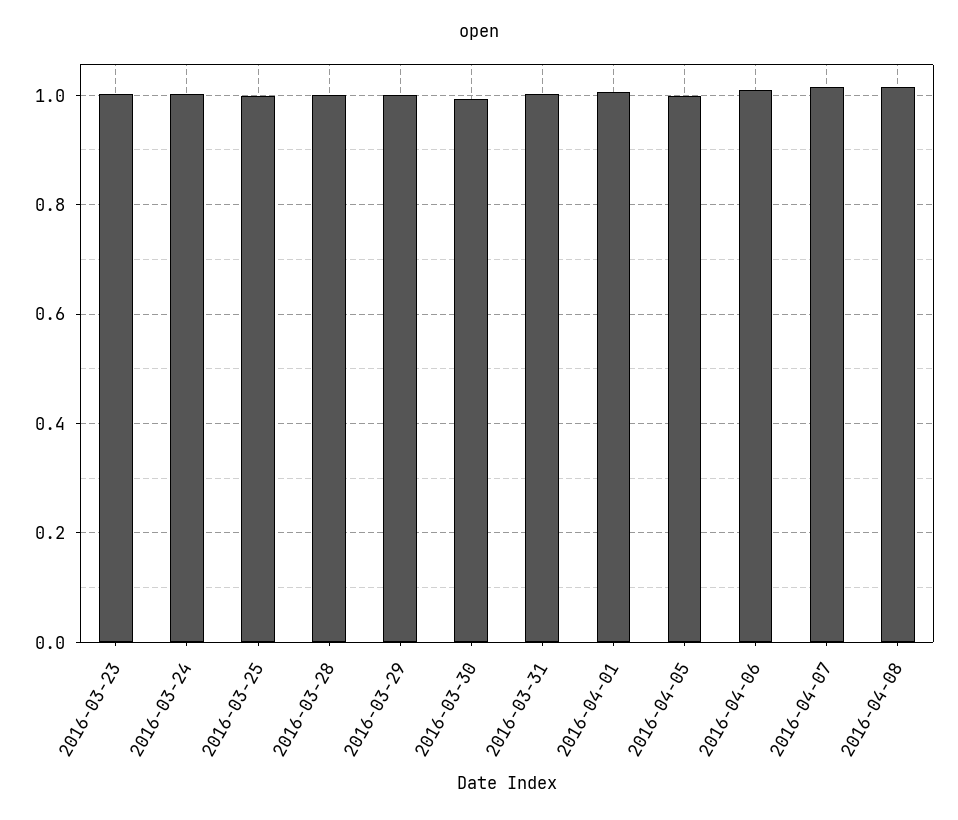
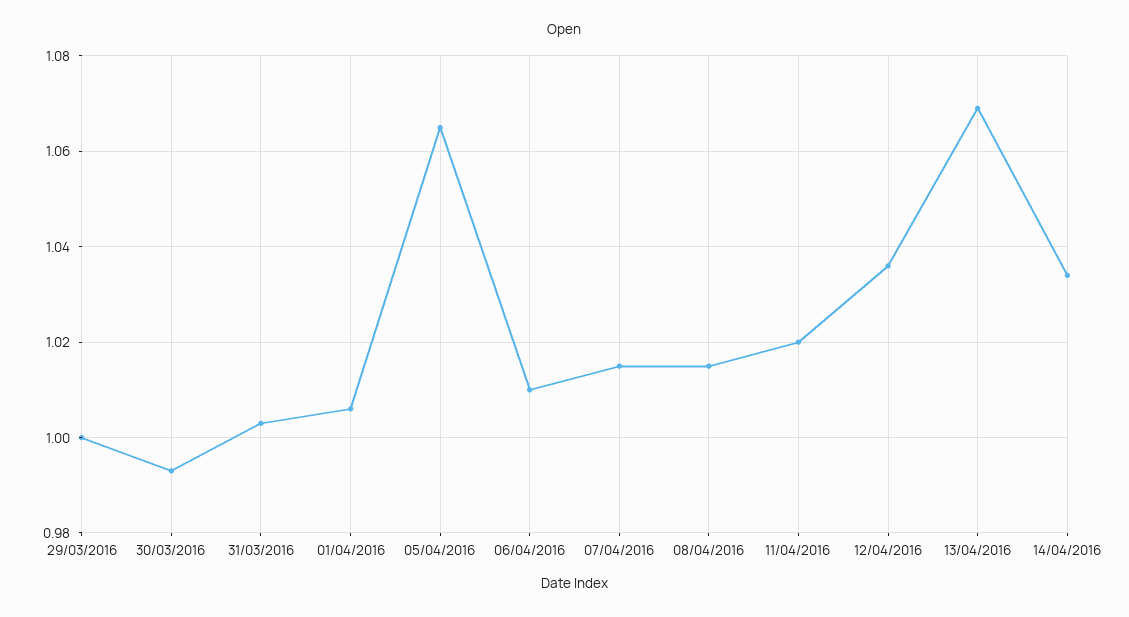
2016-03-23: 1 -> none
2016-03-24: 1 -> none
2016-03-25: 1 -> none
2016-03-28: 1 -> none
2016-04-05: 1 -> 1.065
11/04/2016: none -> 1.02
12/04/2016: none -> 1.035
13/04/2016: none -> 1.07
14/04/2016: none -> 1.035

